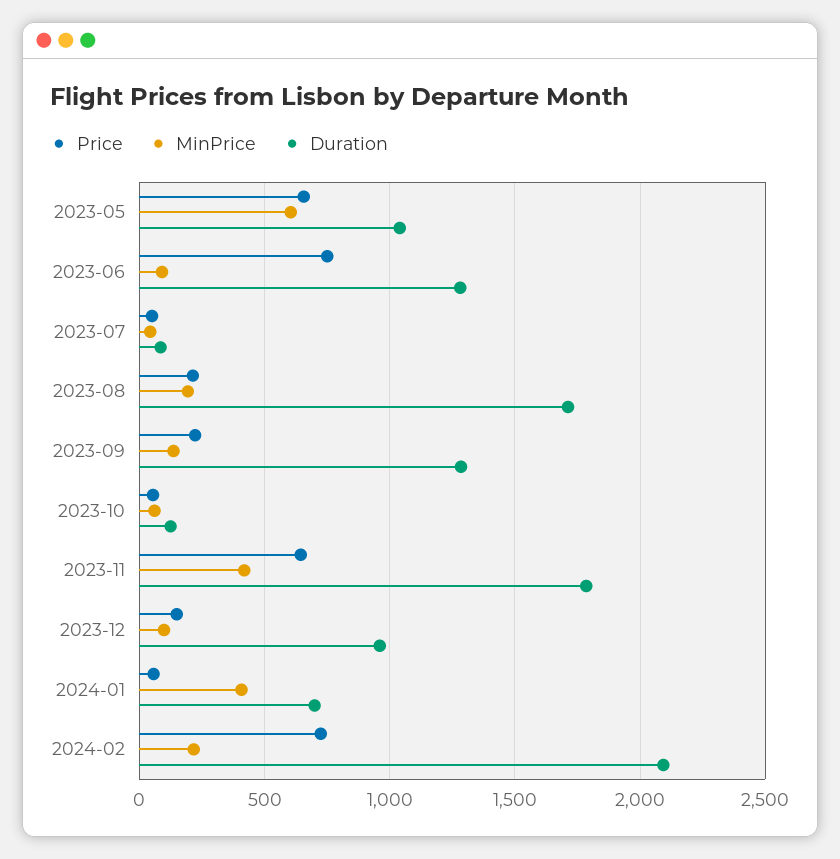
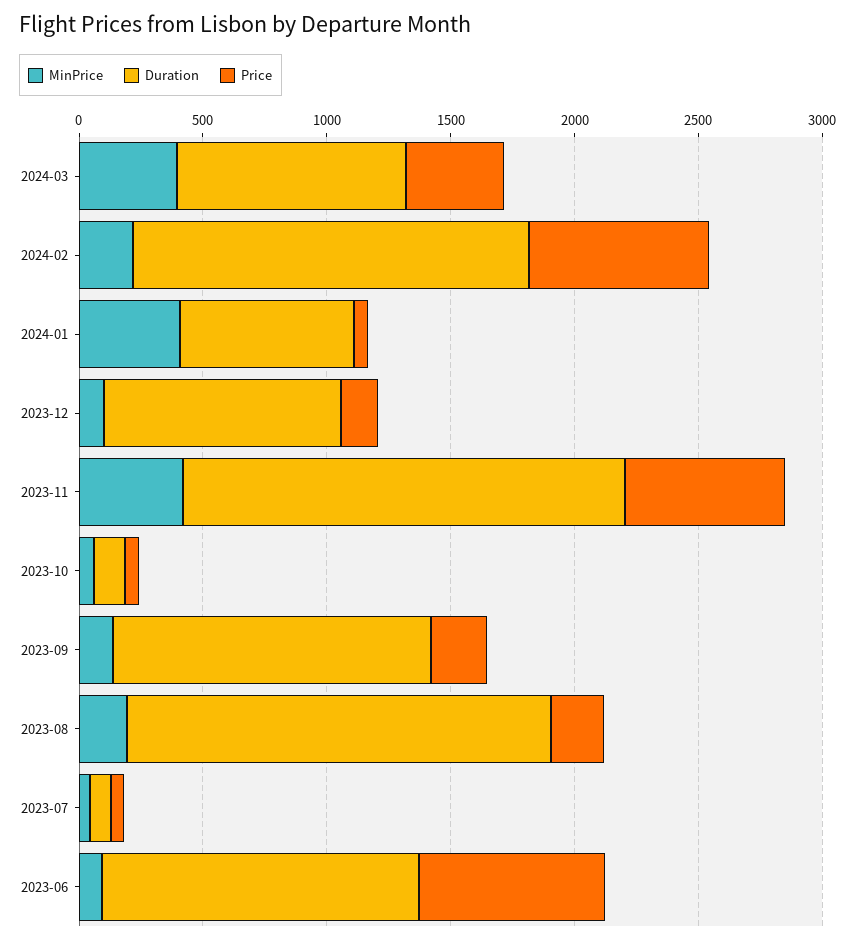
Price, 2023-05: 650 -> none
MinPrice, 2023-05: 600 -> none
Duration, 2023-05: 1050 -> none
Duration, 2024-02: 2100 -> 1600
MinPrice, 2024-03: none -> 400
Duration, 2024-03: none -> 900
Price, 2024-03: none -> 400

